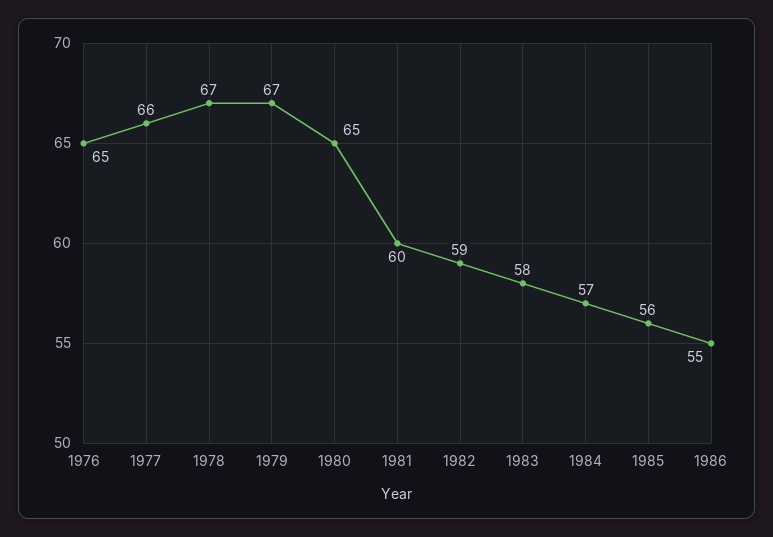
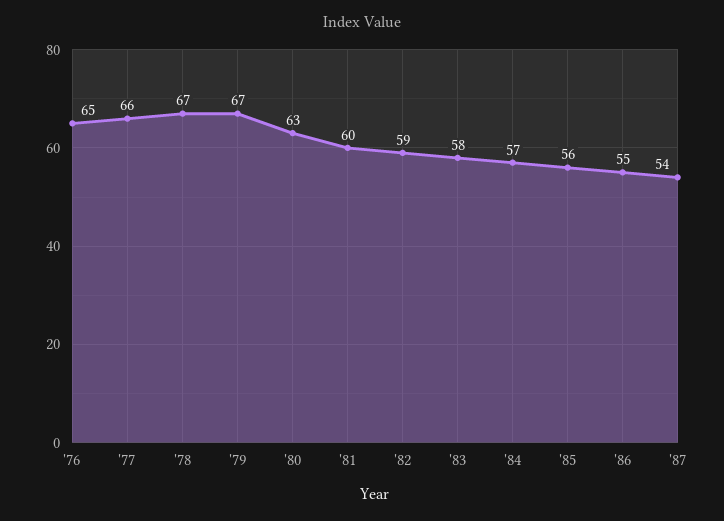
1980: 65 -> 63
'87: none -> 54

